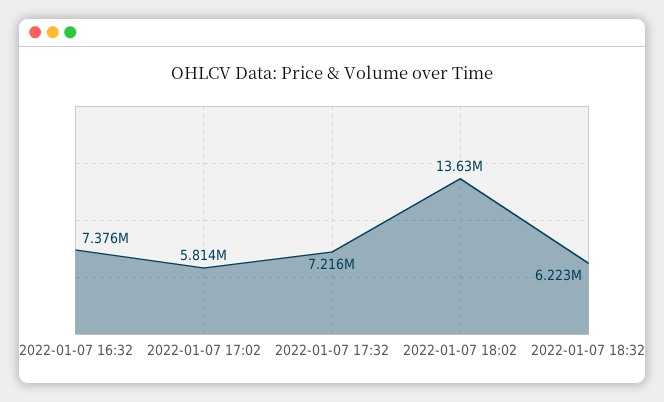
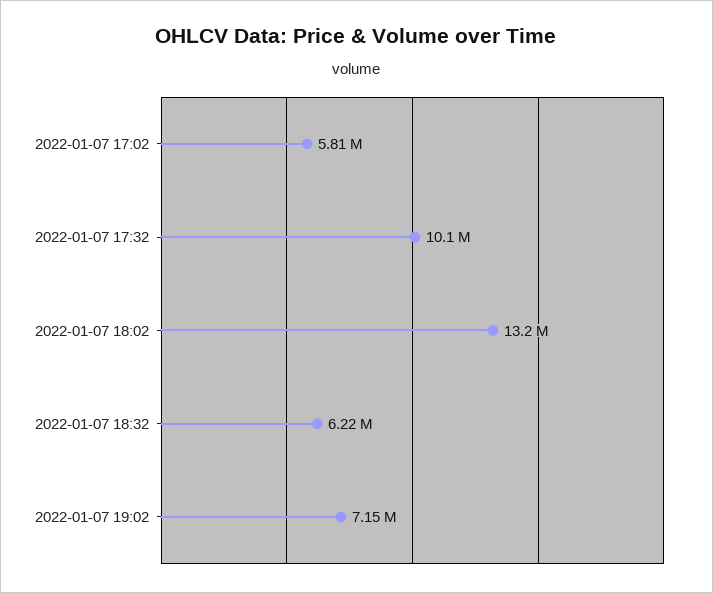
2022-01-07 16:32: 7376000 -> none
2022-01-07 17:32: 7216000 -> 10100000
2022-01-07 18:02: 13630000 -> 13200000
2022-01-07 19:02: none -> 7150000

